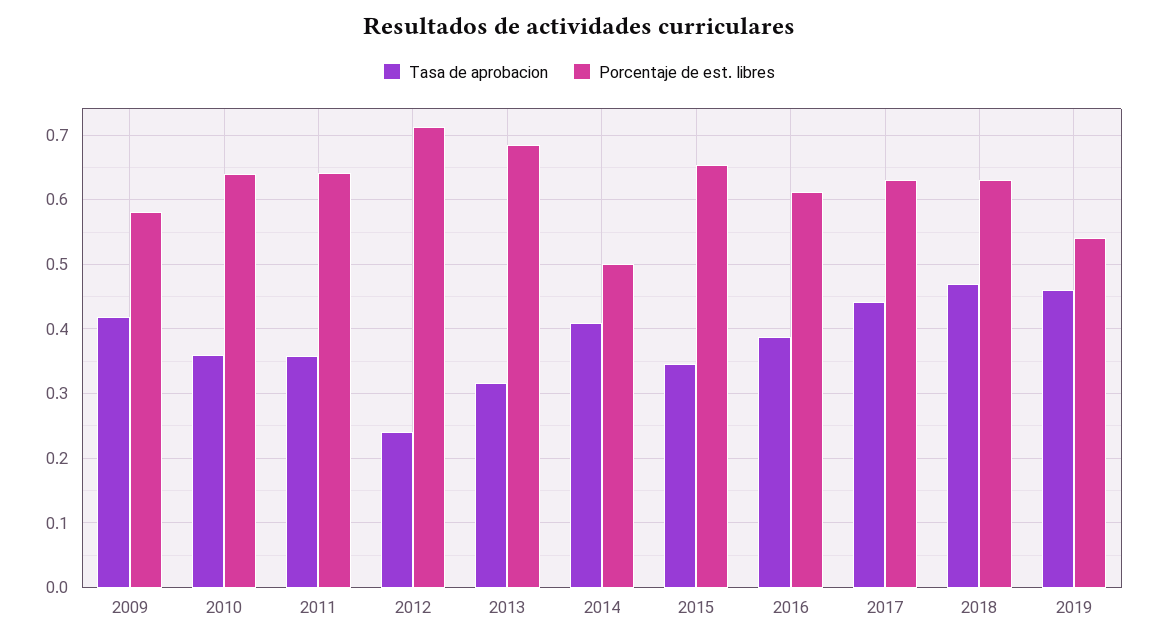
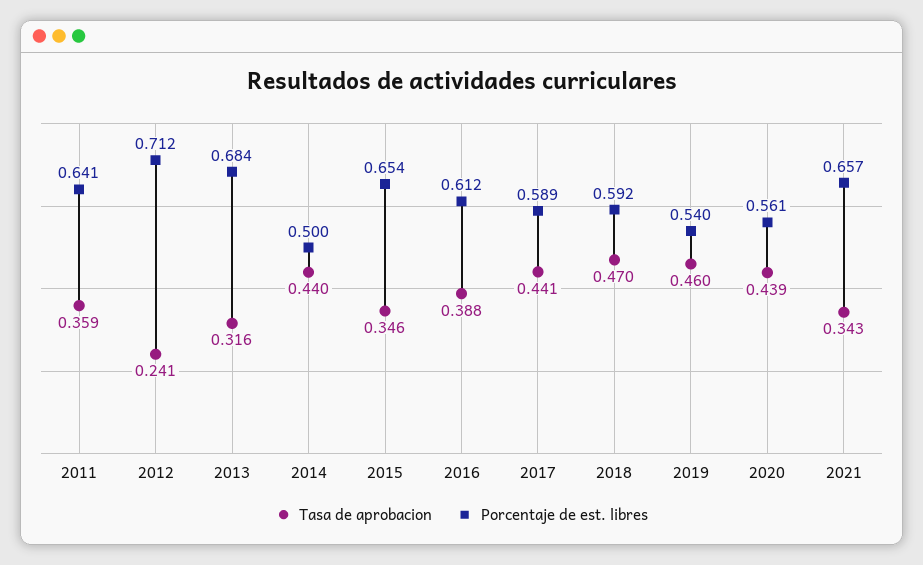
Tasa de aprobacion, 2009: 0.42 -> none
Porcentaje de est. libres, 2009: 0.58 -> none
Tasa de aprobacion, 2010: 0.36 -> none
Porcentaje de est. libres, 2010: 0.64 -> none
Tasa de aprobacion, 2014: 0.41 -> 0.44
Porcentaje de est. libres, 2017: 0.63 -> 0.589
Porcentaje de est. libres, 2018: 0.63 -> 0.592
Tasa de aprobacion, 2020: none -> 0.439
Porcentaje de est. libres, 2020: none -> 0.561
Tasa de aprobacion, 2021: none -> 0.343
Porcentaje de est. libres, 2021: none -> 0.657

